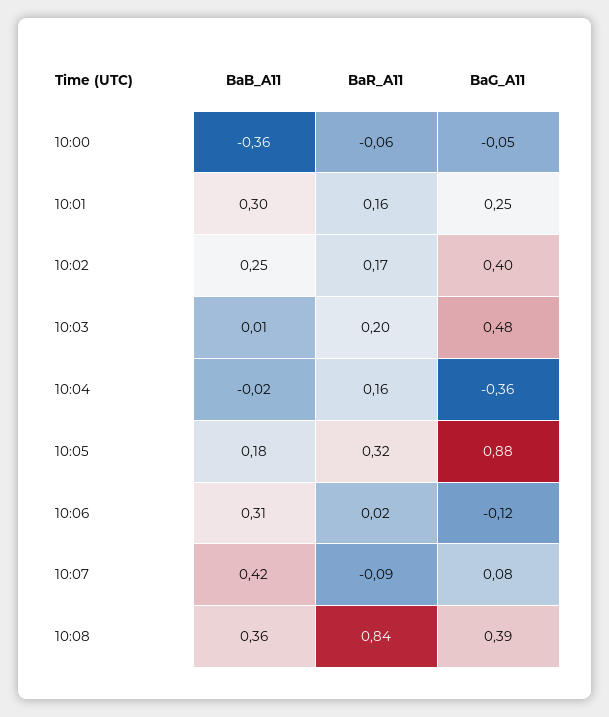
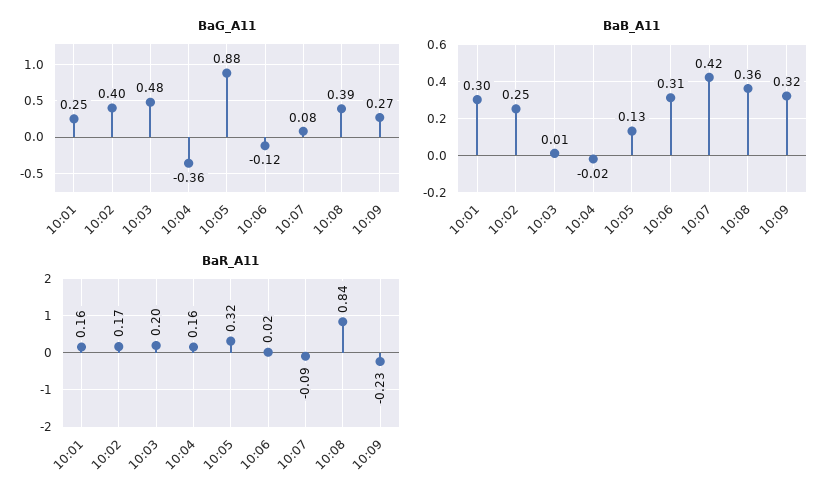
BaB_A11, 10:00: -0.36 -> none
BaR_A11, 10:00: -0.06 -> none
BaG_A11, 10:00: -0.05 -> none
BaB_A11, 10:05: 0.18 -> 0.13
BaG_A11, 10:09: none -> 0.27
BaB_A11, 10:09: none -> 0.32
BaR_A11, 10:09: none -> -0.23

